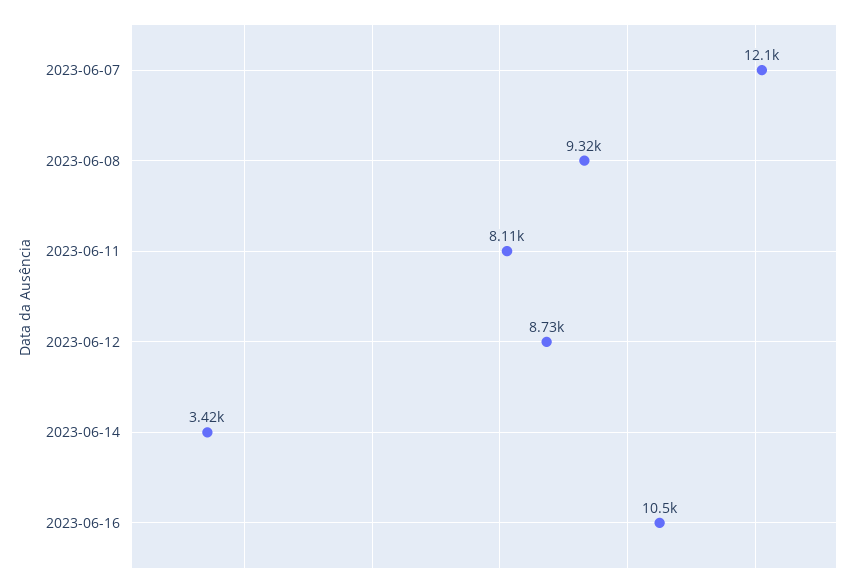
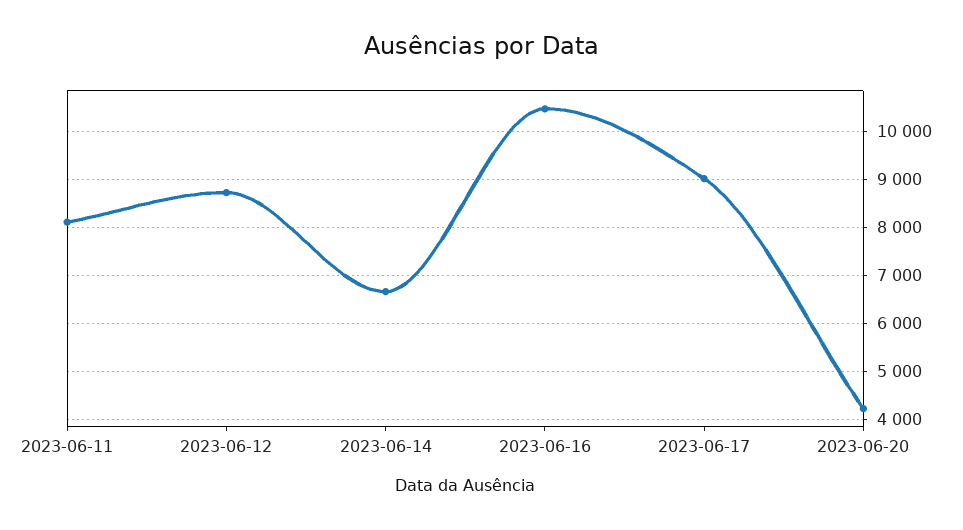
2023-06-07: 12100 -> none
2023-06-08: 9320 -> none
2023-06-14: 3420 -> 6600
2023-06-17: none -> 9000
2023-06-20: none -> 4200

